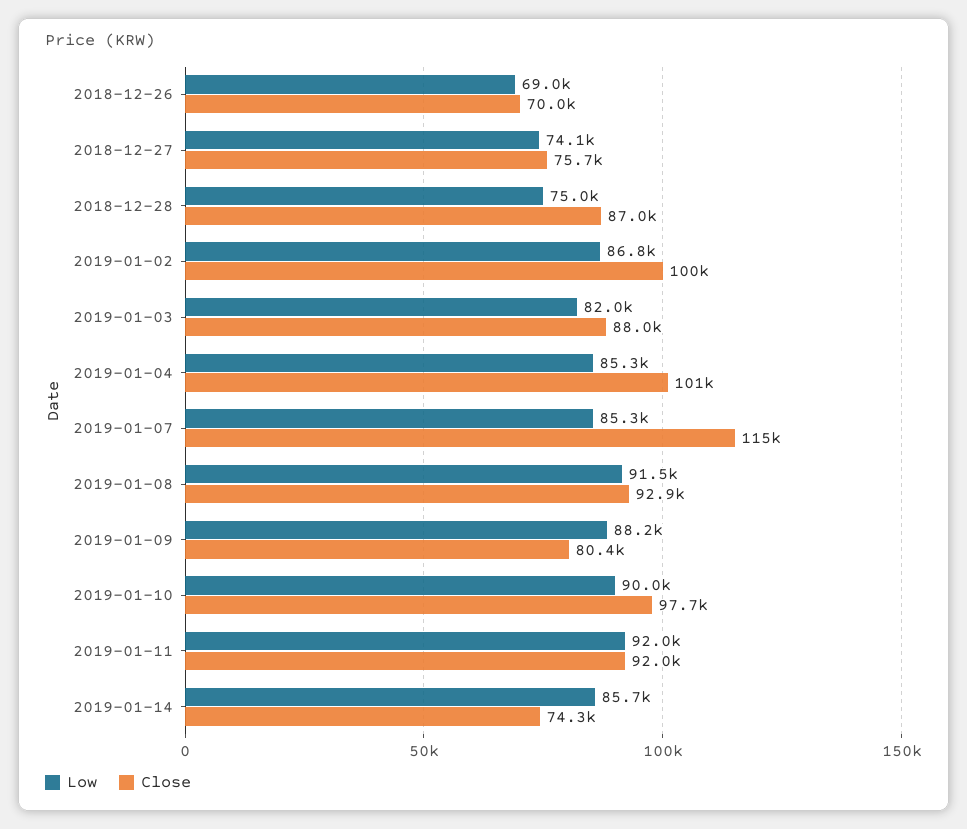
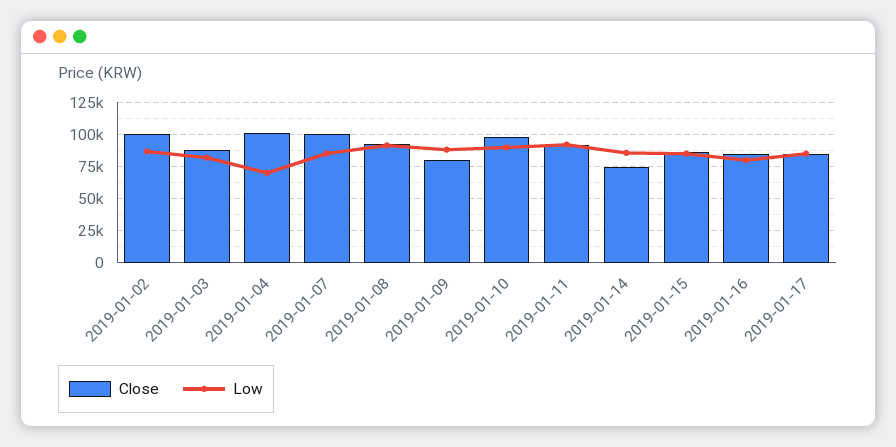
Low, 2018-12-26: 69000 -> none
Close, 2018-12-26: 70000 -> none
Low, 2018-12-27: 74100 -> none
Close, 2018-12-27: 75700 -> none
Low, 2018-12-28: 75000 -> none
Close, 2018-12-28: 87000 -> none
Low, 2019-01-04: 85300 -> 70000
Close, 2019-01-07: 115000 -> 100000
Close, 2019-01-15: none -> 85000
Low, 2019-01-15: none -> 85000
Close, 2019-01-16: none -> 85000
Low, 2019-01-16: none -> 80000
Close, 2019-01-17: none -> 85000
Low, 2019-01-17: none -> 85000

